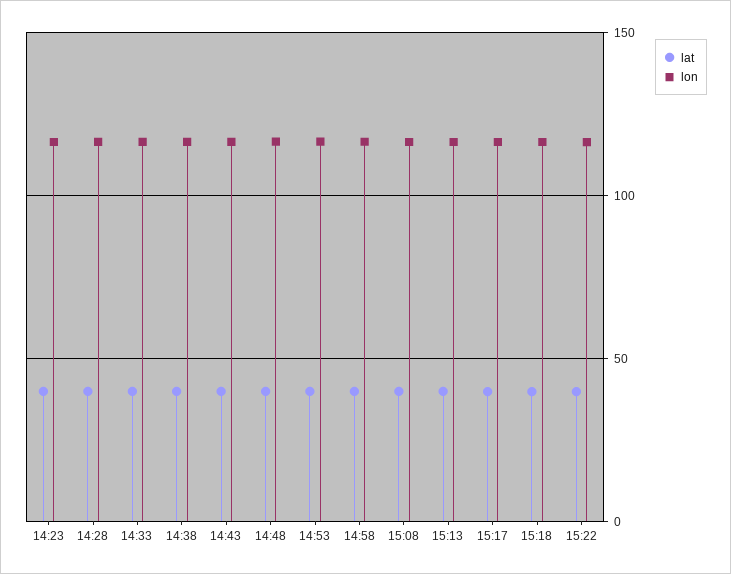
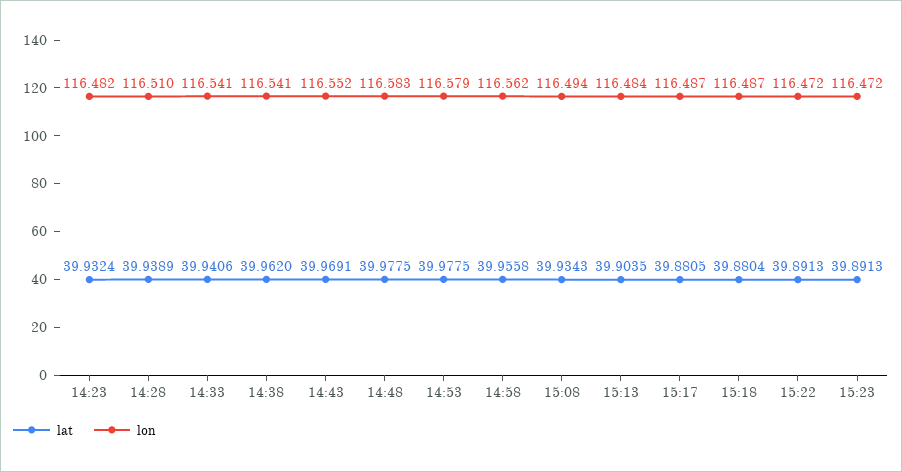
lat, 15:23: none -> 39.8913
lon, 15:23: none -> 116.472

